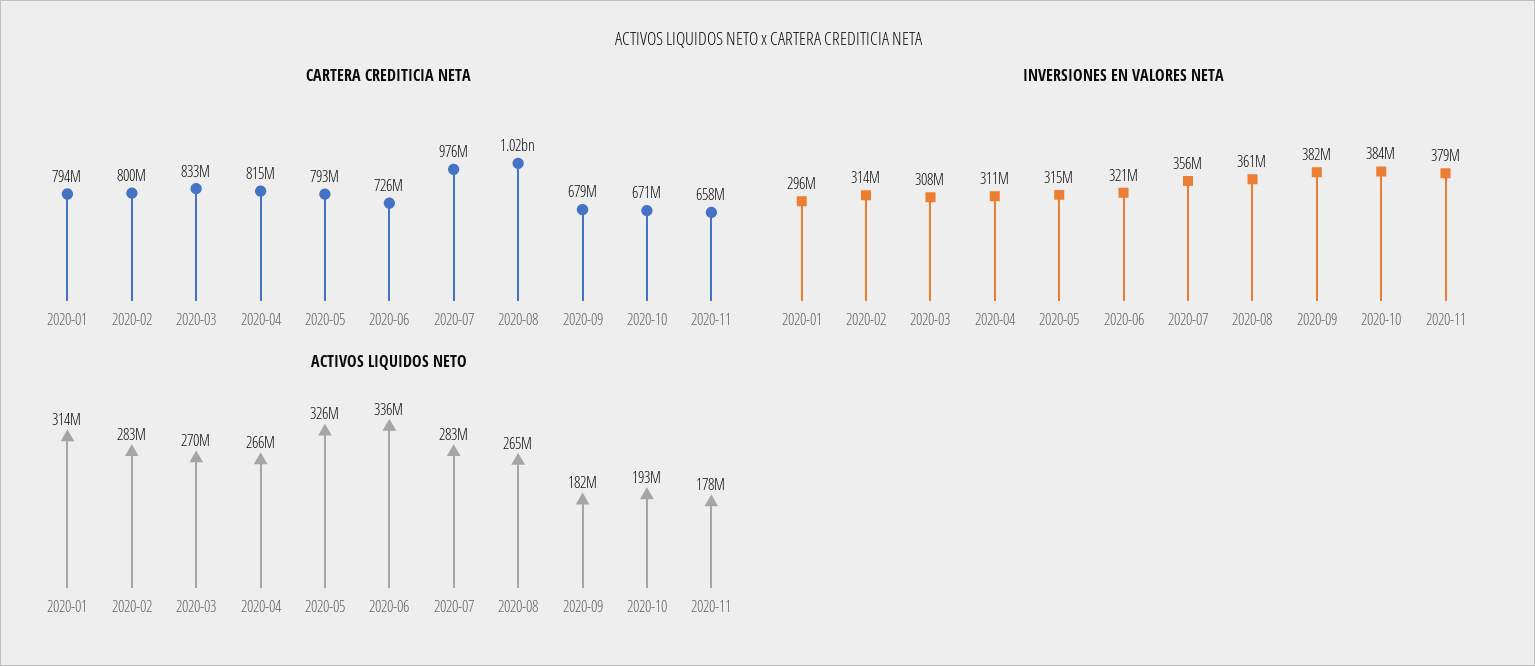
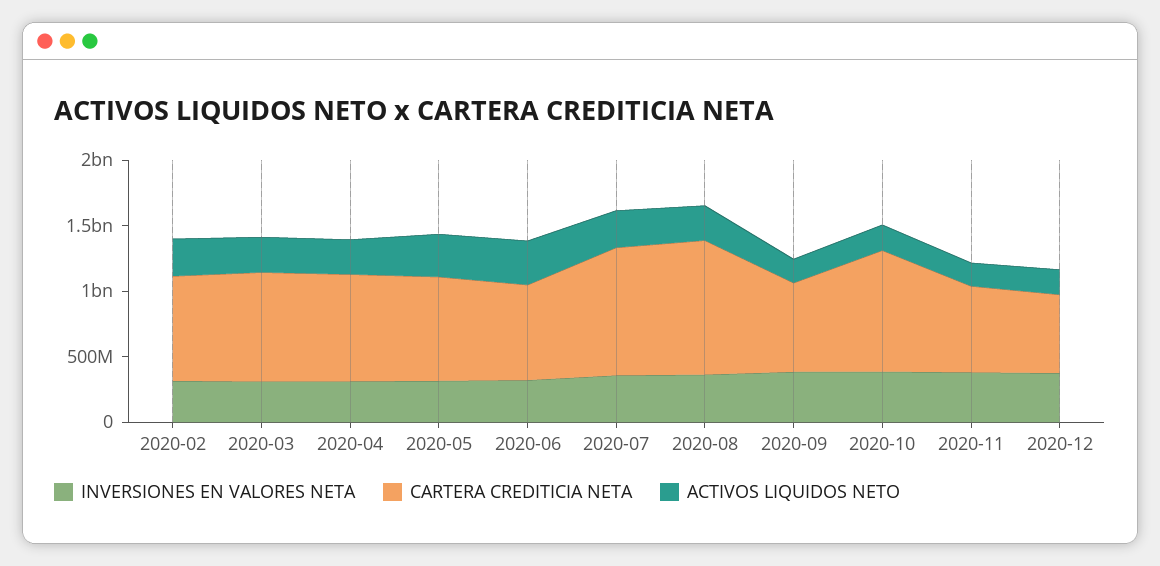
CARTERA CREDITICIA NETA, 2020-01: 794000000 -> none
CARTERA CREDITICIA NETA, 2020-10: 671000000 -> 900000000
INVERSIONES EN VALORES NETA, 2020-01: 296000000 -> none
ACTIVOS LIQUIDOS NETO, 2020-01: 314000000 -> none
INVERSIONES EN VALORES NETA, 2020-12: none -> 400000000
CARTERA CREDITICIA NETA, 2020-12: none -> 600000000
ACTIVOS LIQUIDOS NETO, 2020-12: none -> 200000000

